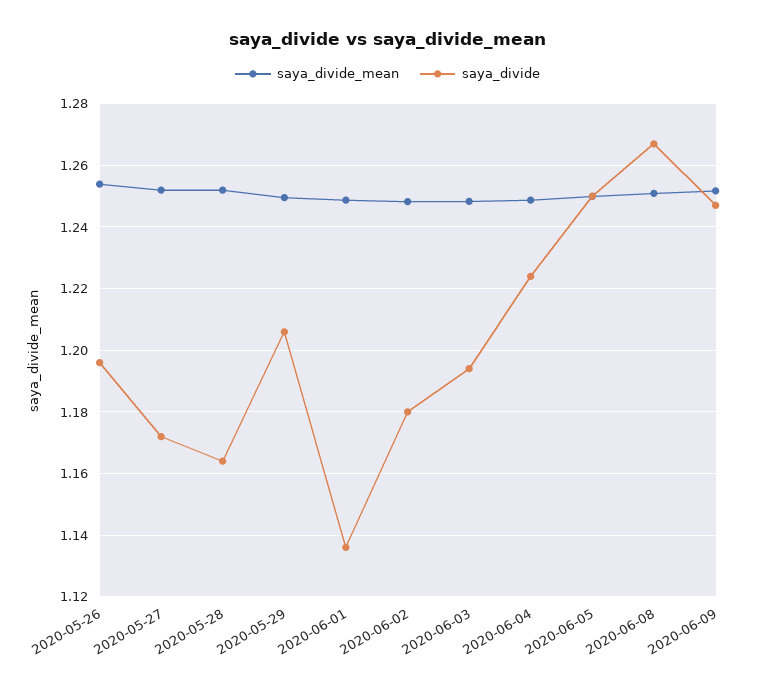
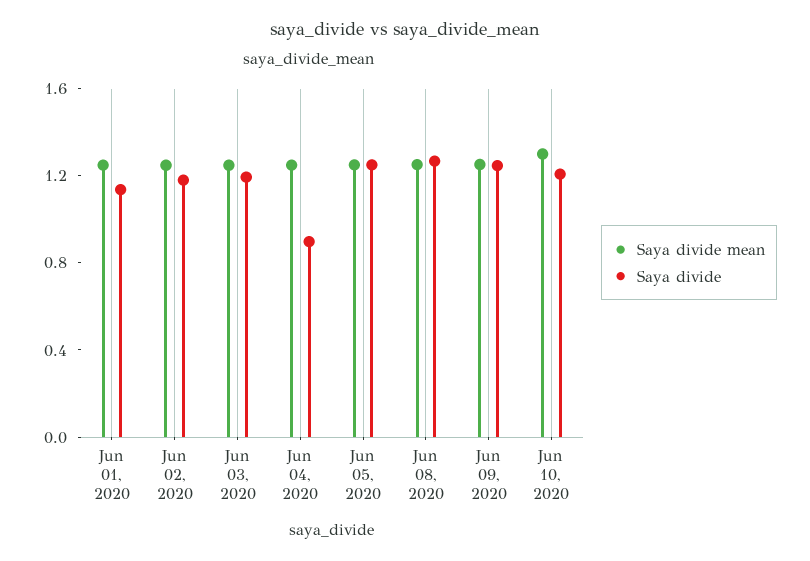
saya_divide_mean, 2020-05-26: 1.254 -> none
saya_divide, 2020-05-26: 1.196 -> none
saya_divide_mean, 2020-05-27: 1.252 -> none
saya_divide, 2020-05-27: 1.172 -> none
saya_divide_mean, 2020-05-28: 1.252 -> none
saya_divide, 2020-05-28: 1.164 -> none
saya_divide_mean, 2020-05-29: 1.25 -> none
saya_divide, 2020-05-29: 1.206 -> none
saya_divide, 2020-06-04: 1.224 -> 0.9
saya_divide_mean, Jun 10, 2020: none -> 1.3
saya_divide, Jun 10, 2020: none -> 1.2

